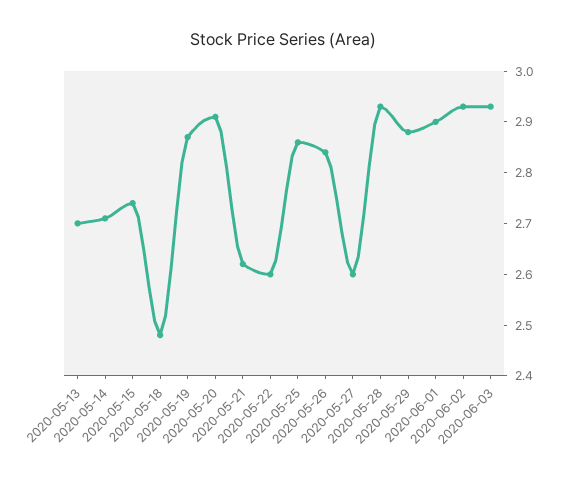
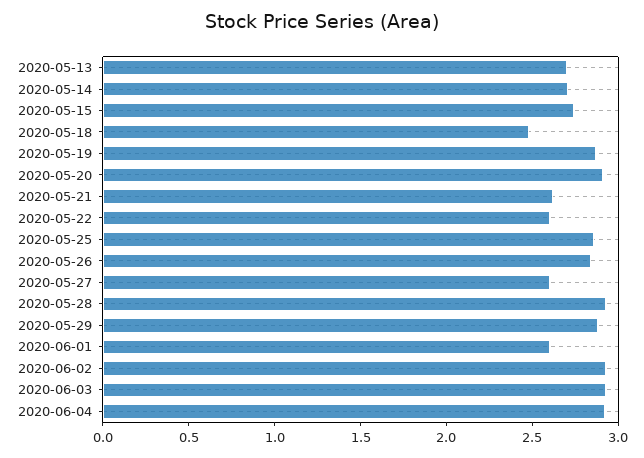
2020-06-01: 2.9 -> 2.6
2020-06-04: none -> 2.9

